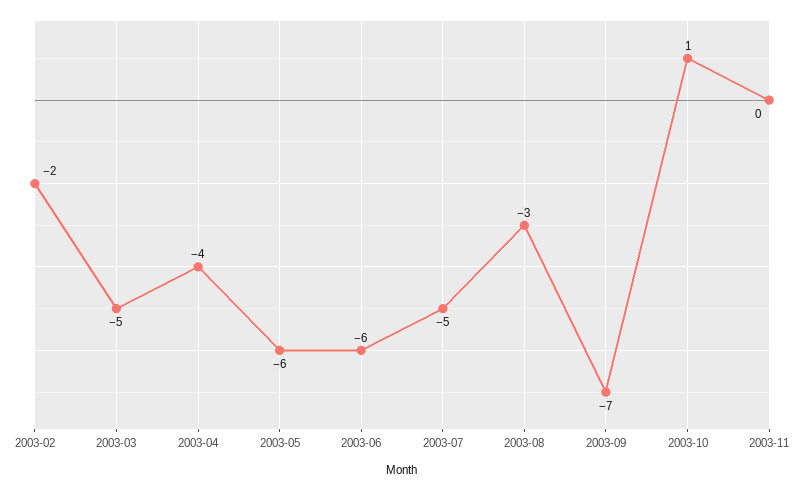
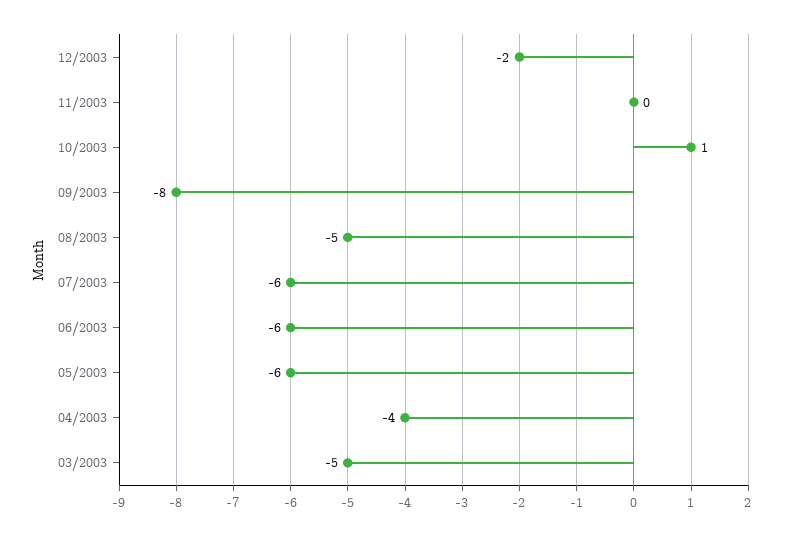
2003-02: -2 -> none
2003-07: -5 -> -6
2003-08: -3 -> -5
2003-09: -7 -> -8
12/2003: none -> -2

